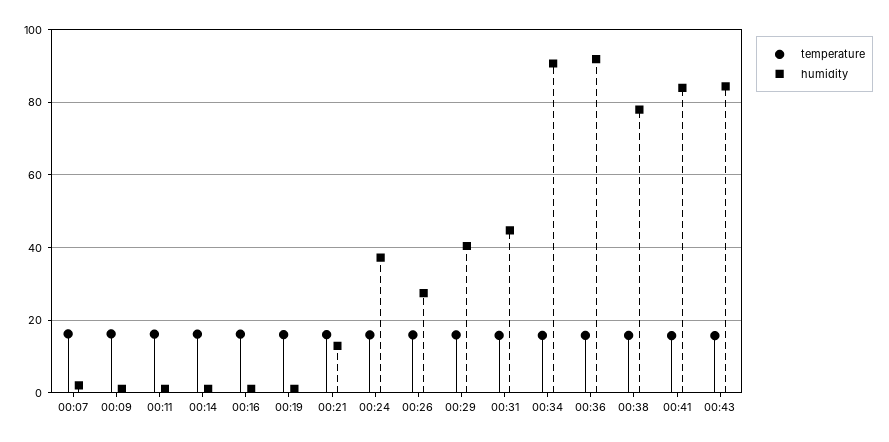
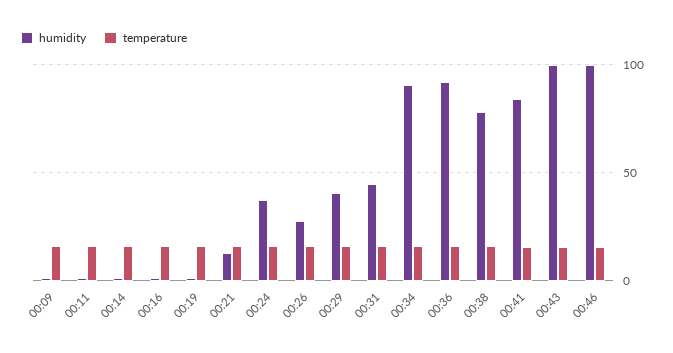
temperature, 00:07: 16 -> none
humidity, 00:07: 2 -> none
humidity, 00:43: 84 -> 100
humidity, 00:46: none -> 100
temperature, 00:46: none -> 15

